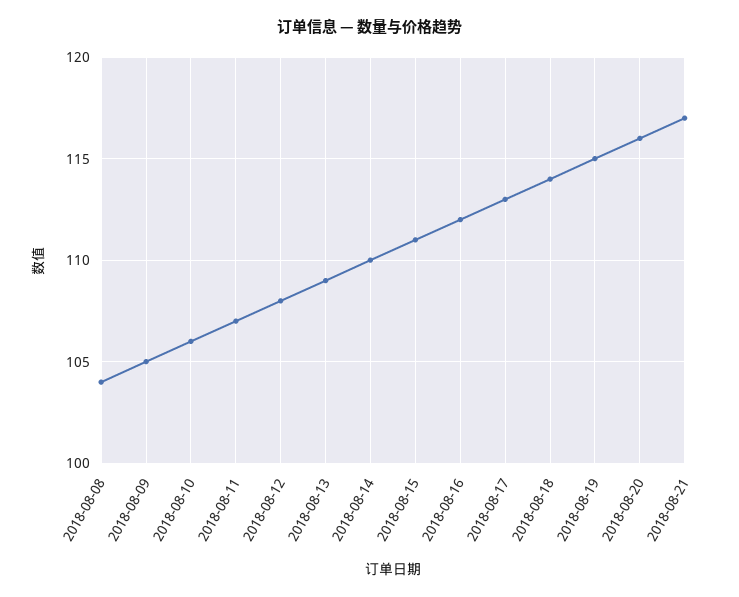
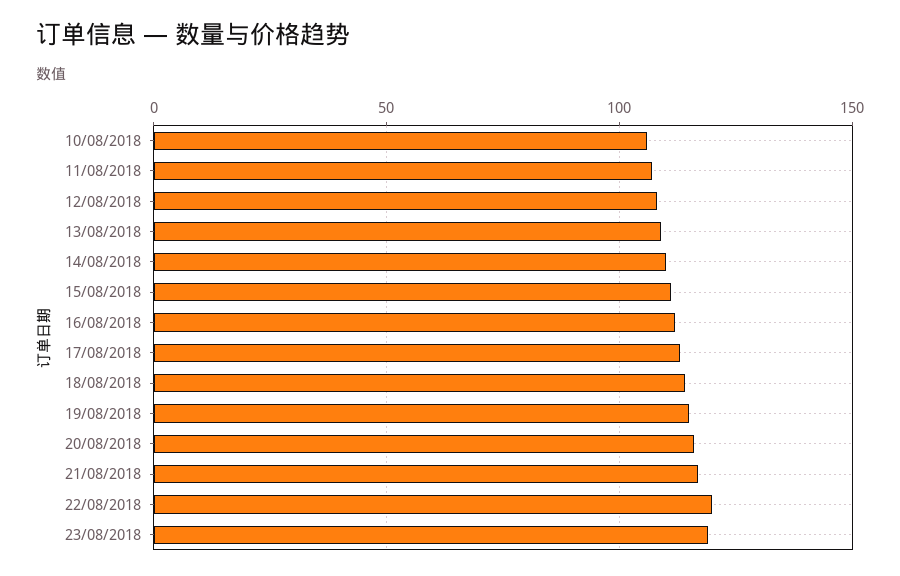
2018-08-08: 104 -> none
2018-08-09: 105 -> none
22/08/2018: none -> 120
23/08/2018: none -> 120

